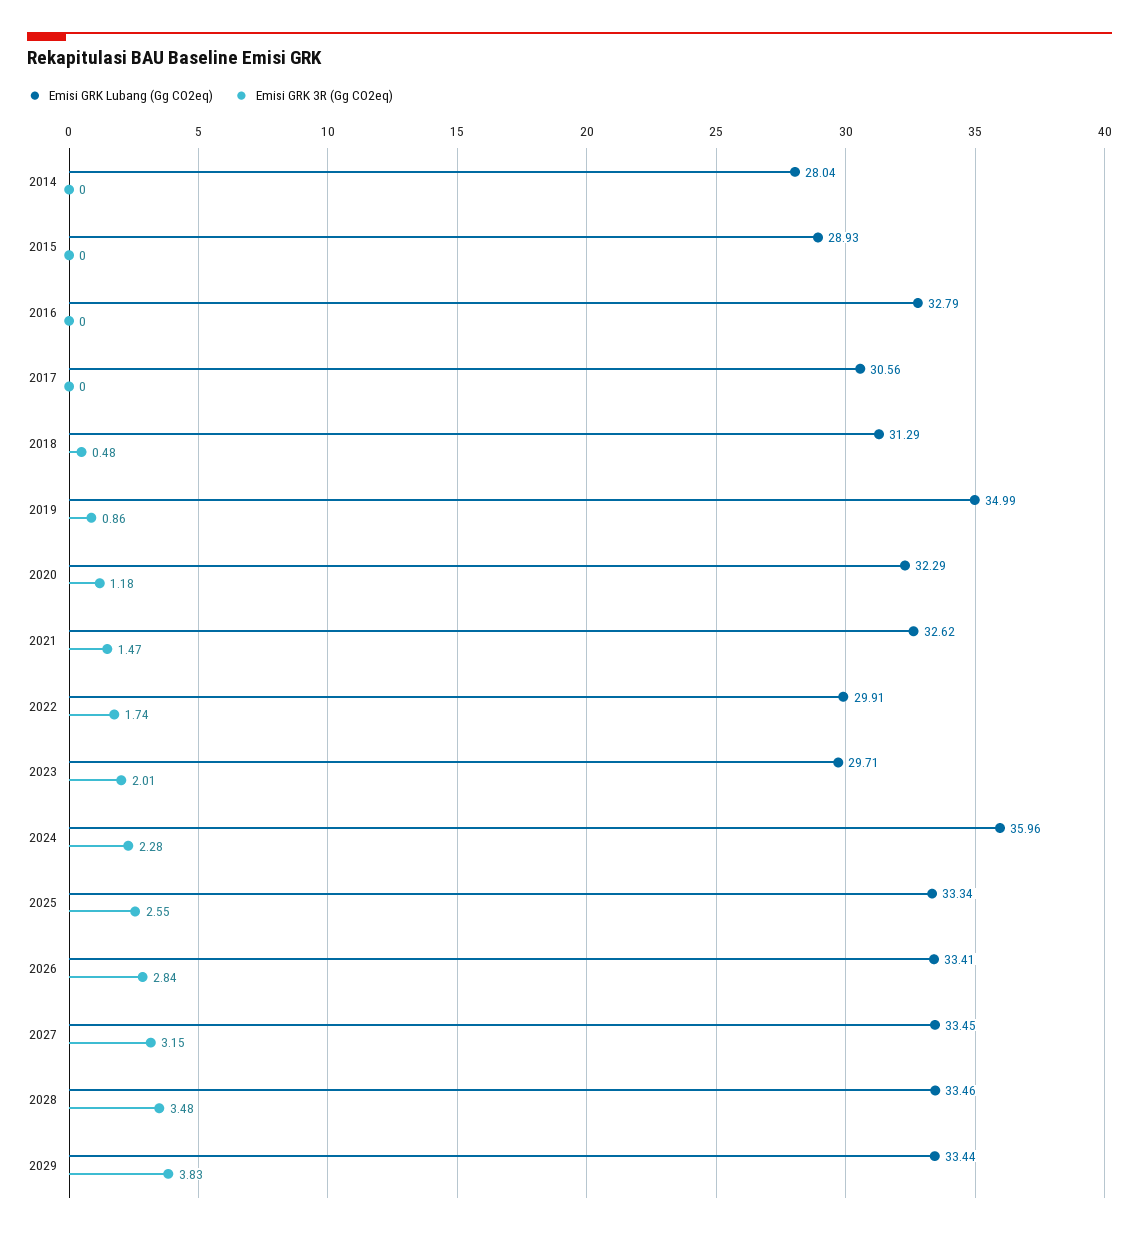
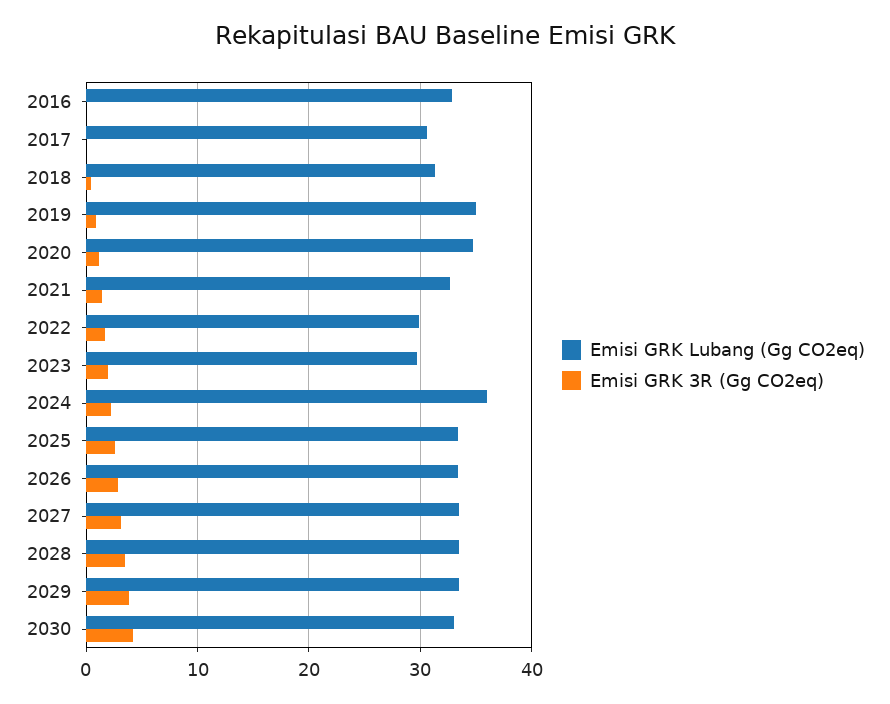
Emisi GRK Lubang (Gg CO2eq), 2014: 28.04 -> none
Emisi GRK 3R (Gg CO2eq), 2014: 0 -> none
Emisi GRK Lubang (Gg CO2eq), 2015: 28.93 -> none
Emisi GRK 3R (Gg CO2eq), 2015: 0 -> none
Emisi GRK Lubang (Gg CO2eq), 2020: 32.29 -> 35
Emisi GRK Lubang (Gg CO2eq), 2030: none -> 33
Emisi GRK 3R (Gg CO2eq), 2030: none -> 4

